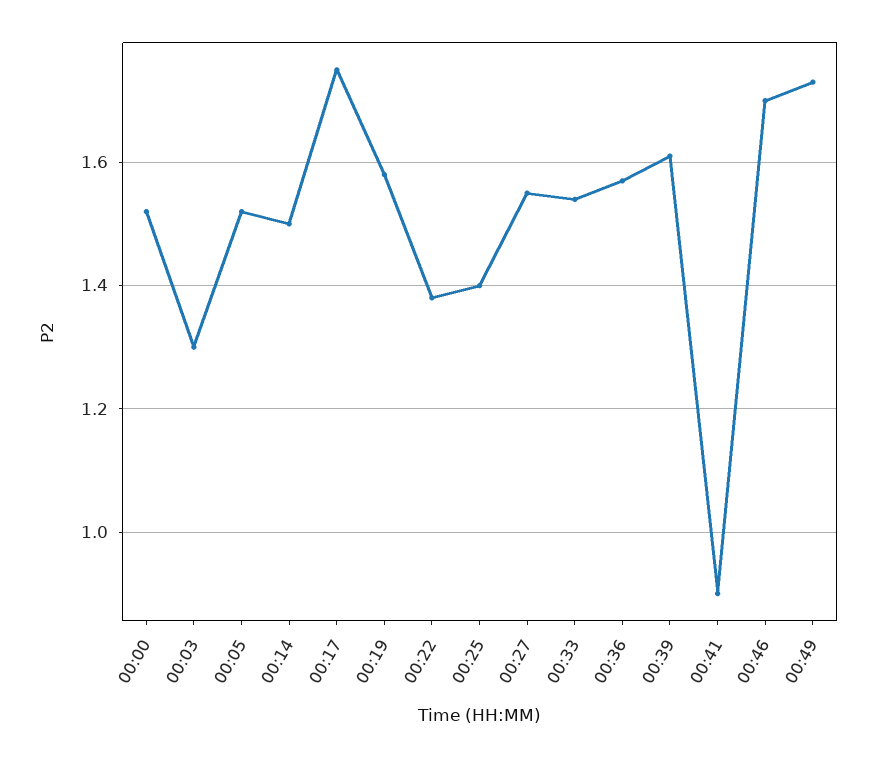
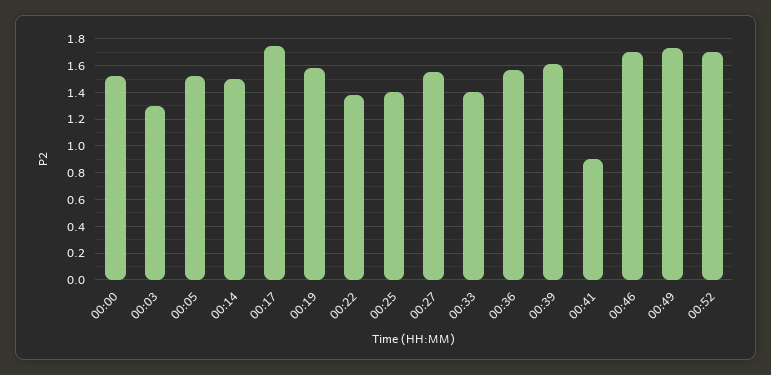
00:33: 1.55 -> 1.4
00:52: none -> 1.7

